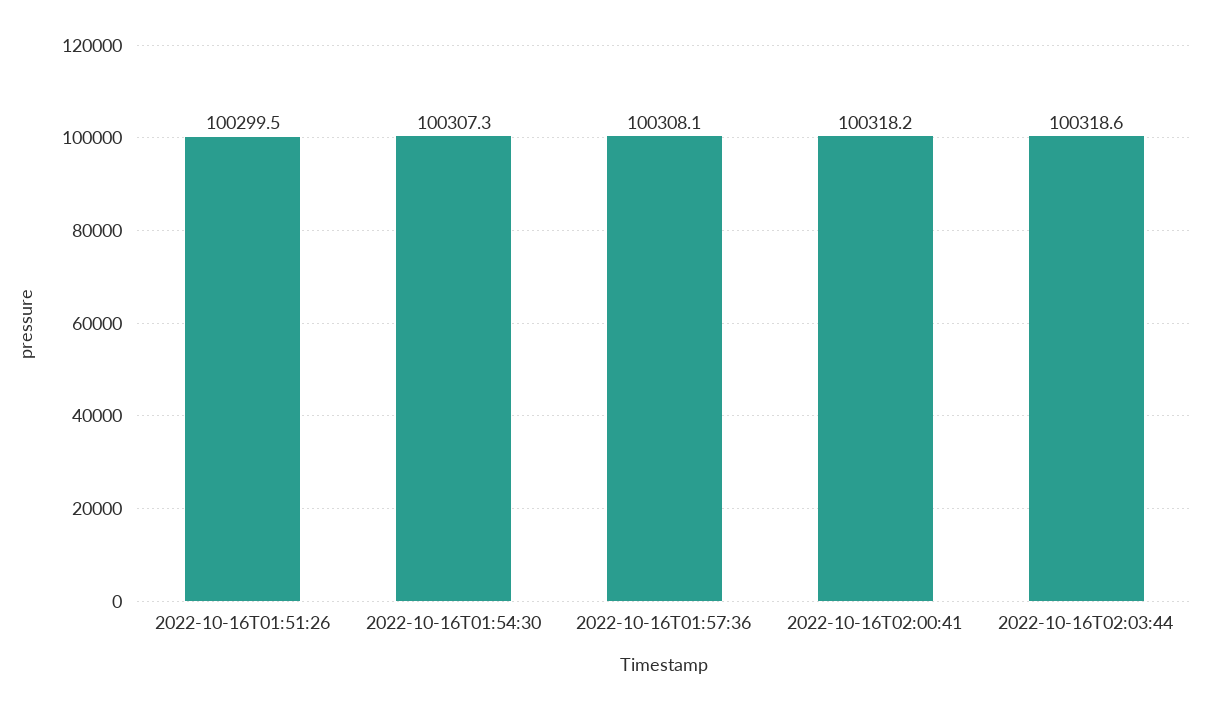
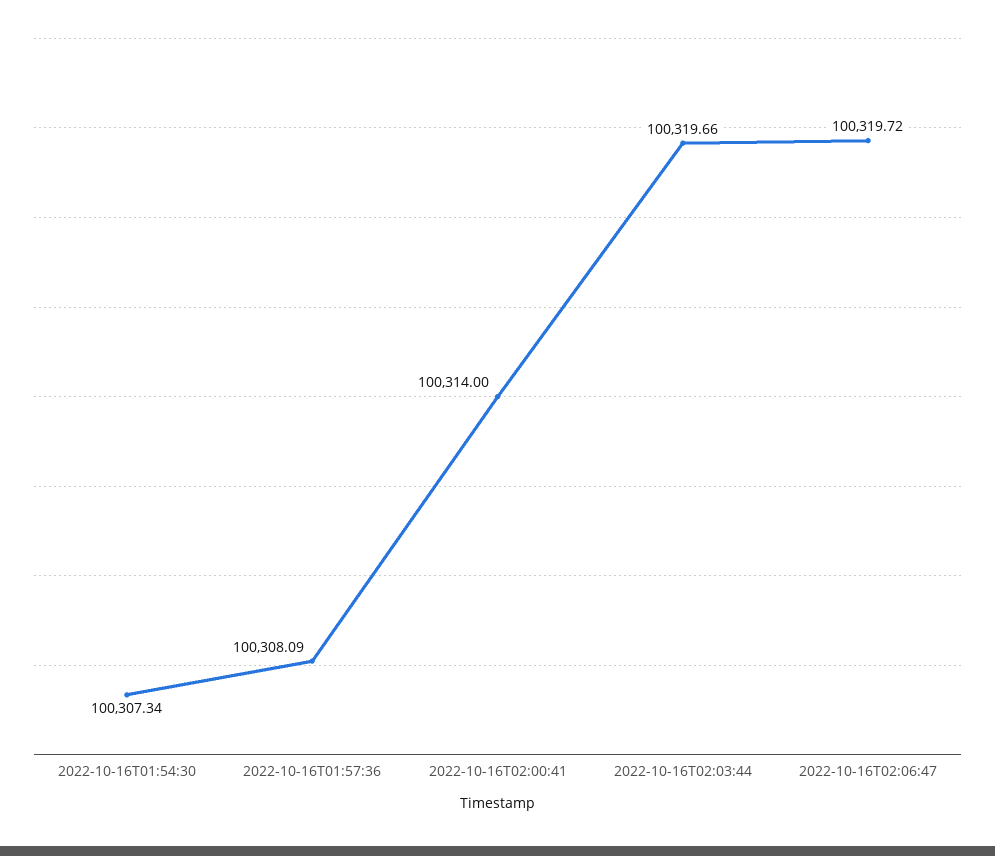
2022-10-16T01:51:26: 100299.5 -> none
2022-10-16T02:00:41: 100318.2 -> 100314
2022-10-16T02:03:44: 100318.6 -> 100319.66
2022-10-16T02:06:47: none -> 100319.72

